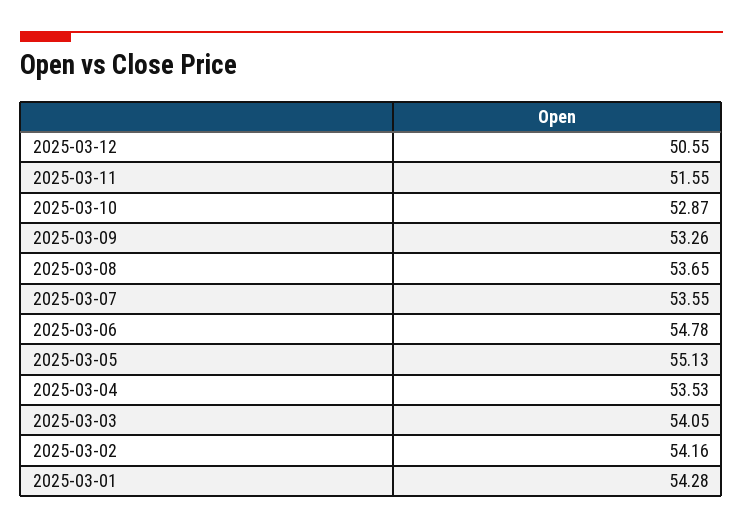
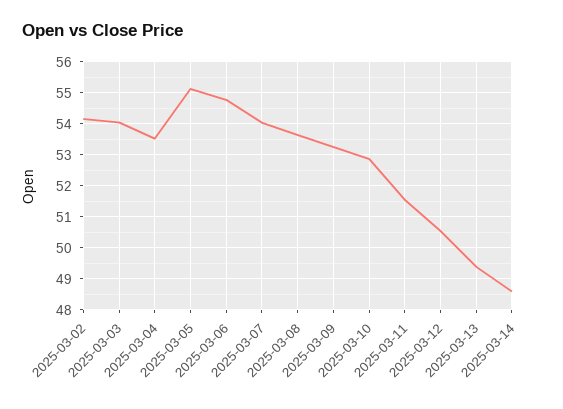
2025-03-07: 53.55 -> 54
2025-03-01: 54.28 -> none
2025-03-13: none -> 49.4
2025-03-14: none -> 48.6

